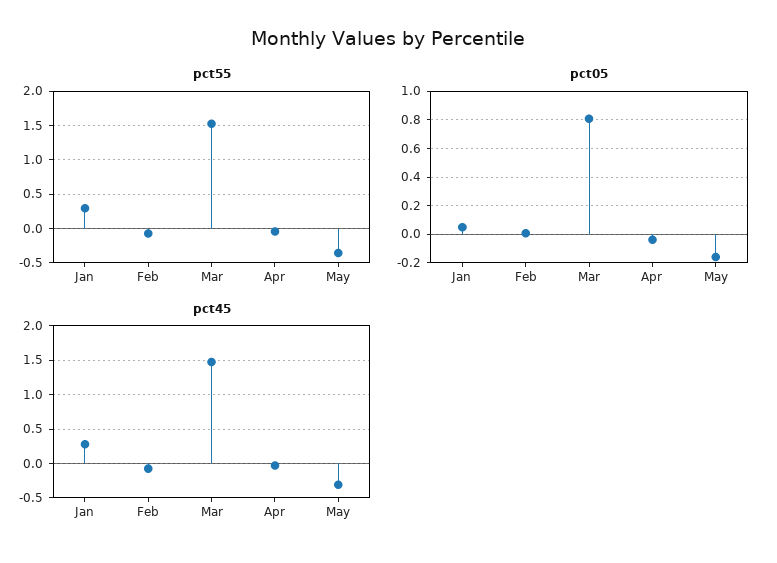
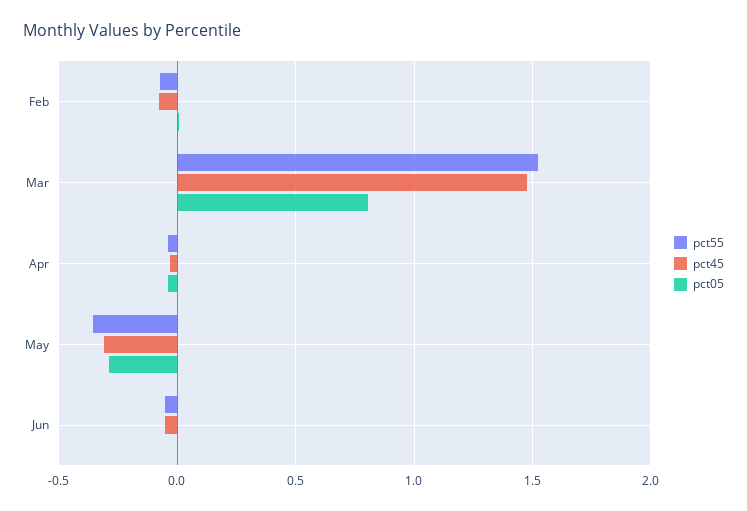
pct55, Jan: 0.3 -> none
pct05, Jan: 0.05 -> none
pct05, May: -0.15 -> -0.3
pct45, Jan: 0.3 -> none
pct55, Jun: none -> -0.05
pct45, Jun: none -> -0.05
pct05, Jun: none -> 0

